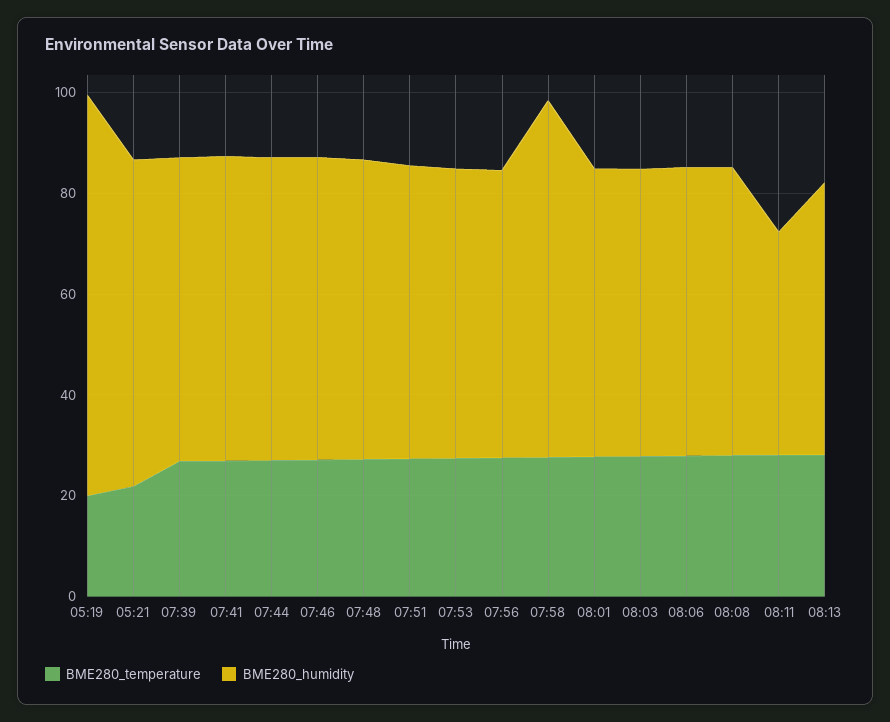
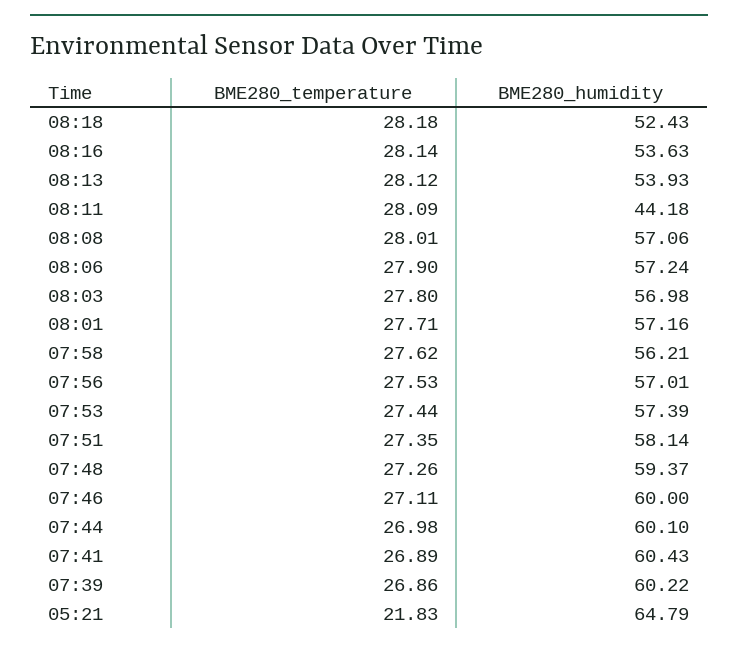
BME280_temperature, 05:19: 20 -> none
BME280_humidity, 05:19: 80 -> none
BME280_humidity, 07:58: 70 -> 56.21
BME280_temperature, 08:18: none -> 28.18
BME280_humidity, 08:18: none -> 52.43
BME280_temperature, 08:16: none -> 28.14
BME280_humidity, 08:16: none -> 53.63

